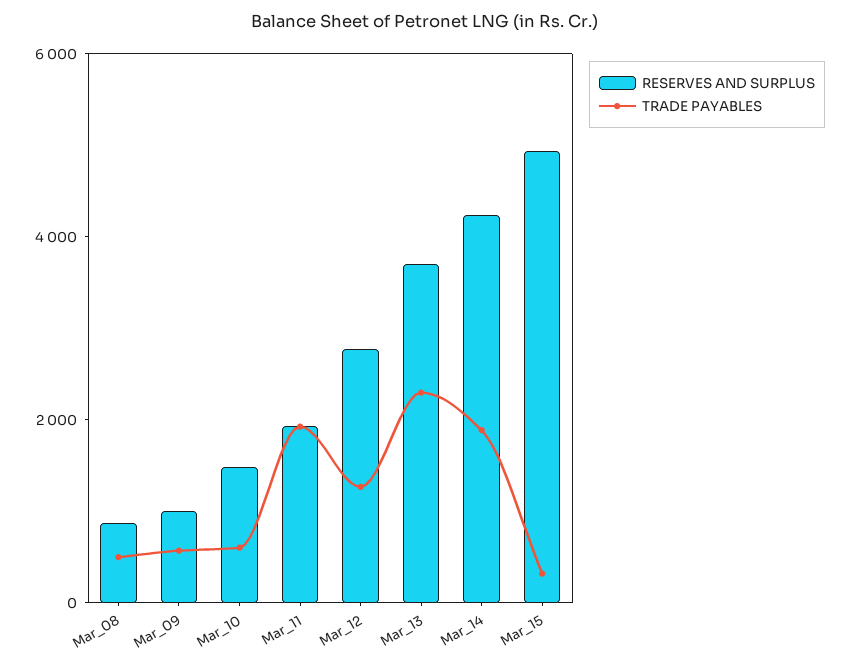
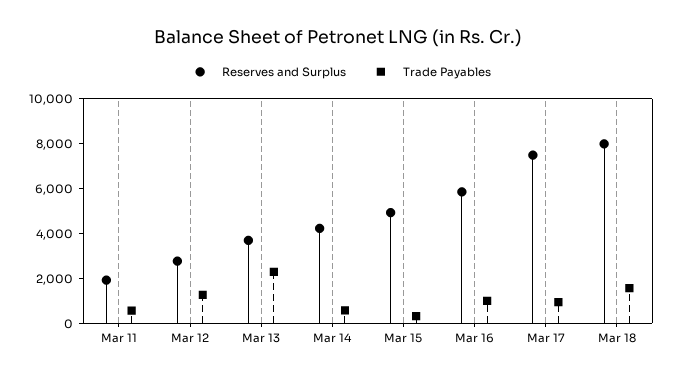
RESERVES AND SURPLUS, Mar_08: 1000 -> none
TRADE PAYABLES, Mar_08: 500 -> none
RESERVES AND SURPLUS, Mar_09: 1000 -> none
TRADE PAYABLES, Mar_09: 500 -> none
RESERVES AND SURPLUS, Mar_10: 1500 -> none
TRADE PAYABLES, Mar_10: 500 -> none
TRADE PAYABLES, Mar_11: 2000 -> 500
TRADE PAYABLES, Mar_14: 2000 -> 500
RESERVES AND SURPLUS, Mar 16: none -> 6000
TRADE PAYABLES, Mar 16: none -> 1000
RESERVES AND SURPLUS, Mar 17: none -> 7500
TRADE PAYABLES, Mar 17: none -> 1000
RESERVES AND SURPLUS, Mar 18: none -> 8000
TRADE PAYABLES, Mar 18: none -> 1500

